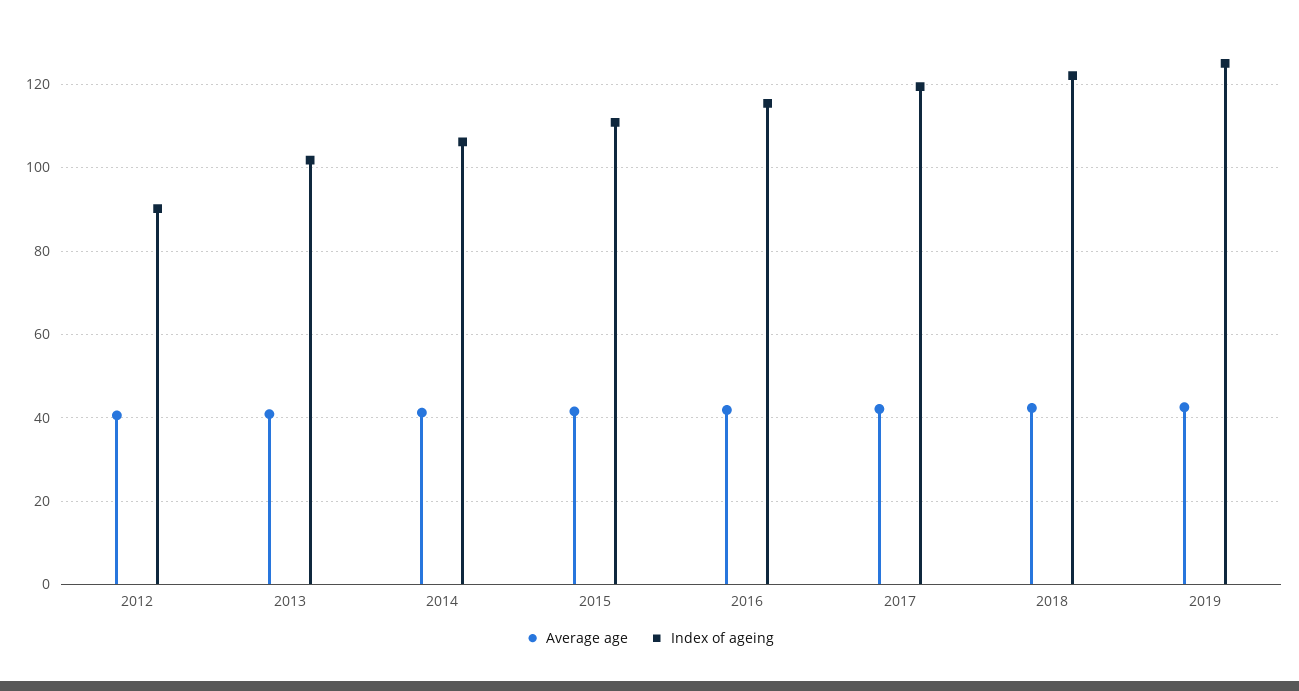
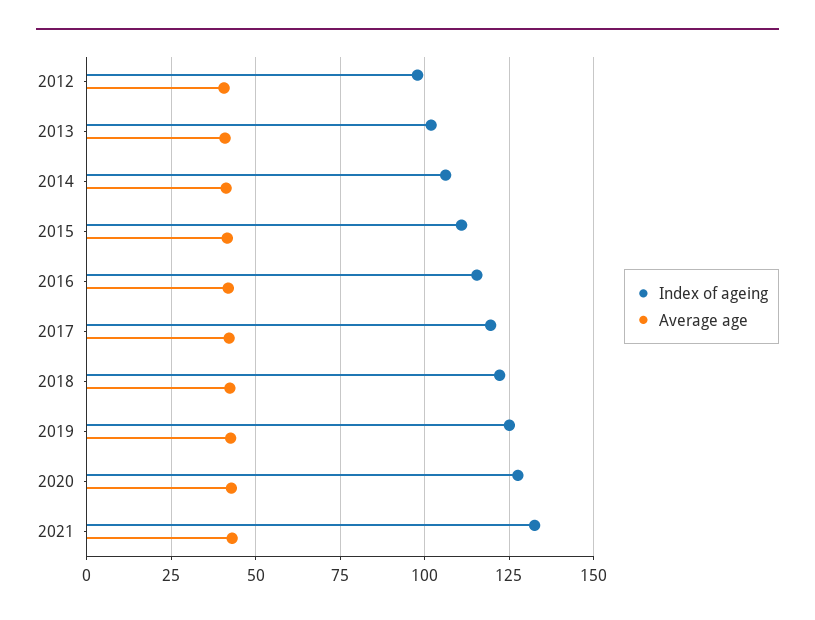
Index of ageing, 2012: 90 -> 97.5
Index of ageing, 2020: none -> 127.5
Average age, 2020: none -> 42.5
Index of ageing, 2021: none -> 132.5
Average age, 2021: none -> 42.5

